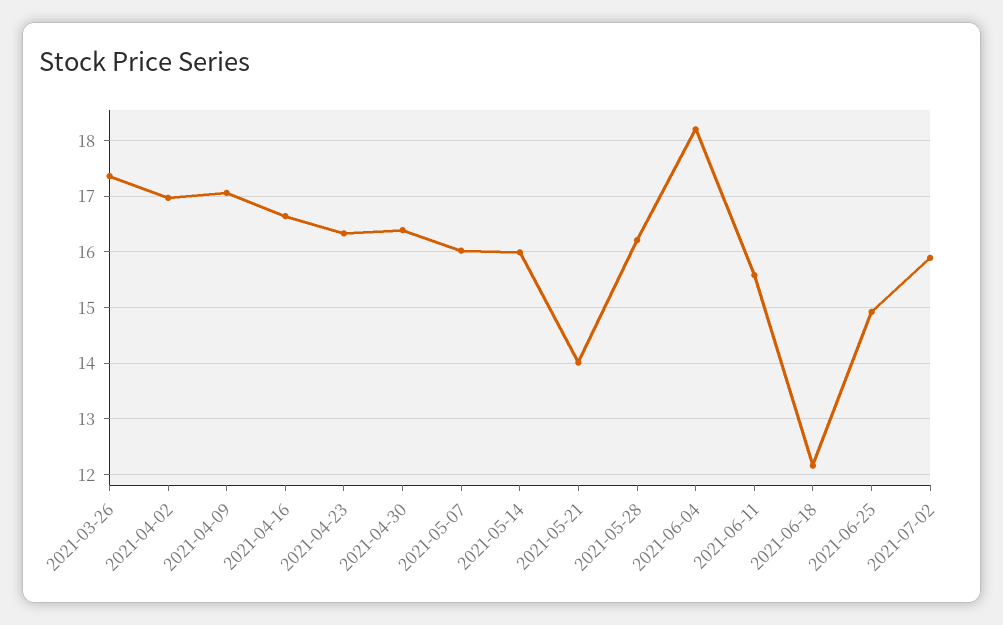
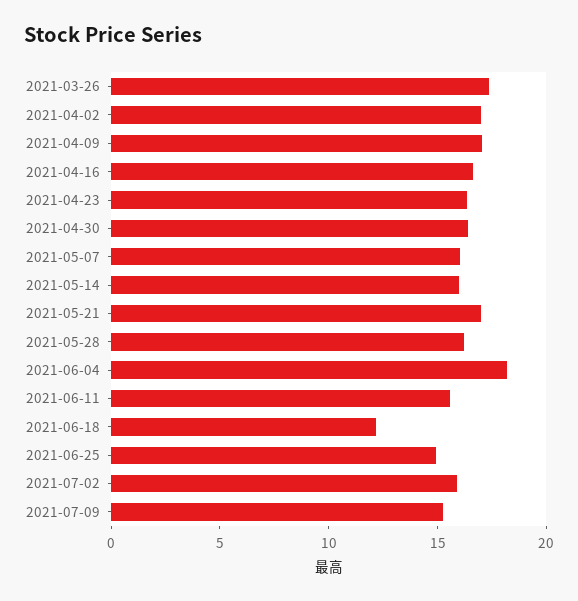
2021-05-21: 14 -> 17
2021-07-09: none -> 15

